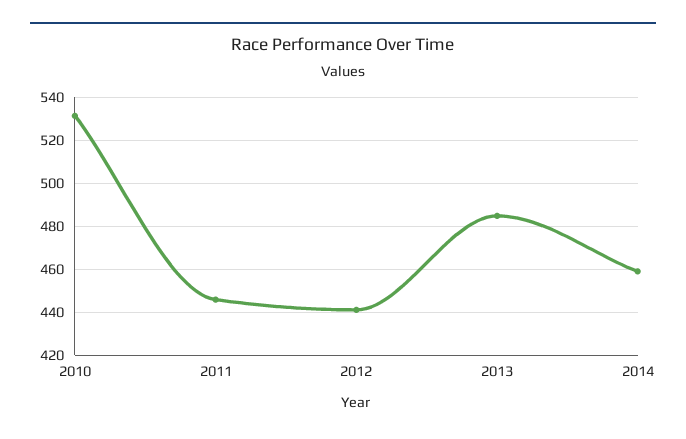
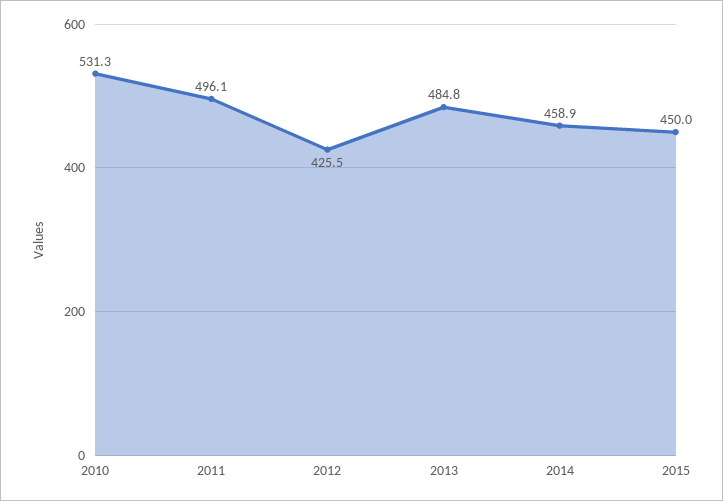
2011: 445 -> 496.1
2012: 440 -> 425.5
2015: none -> 450

